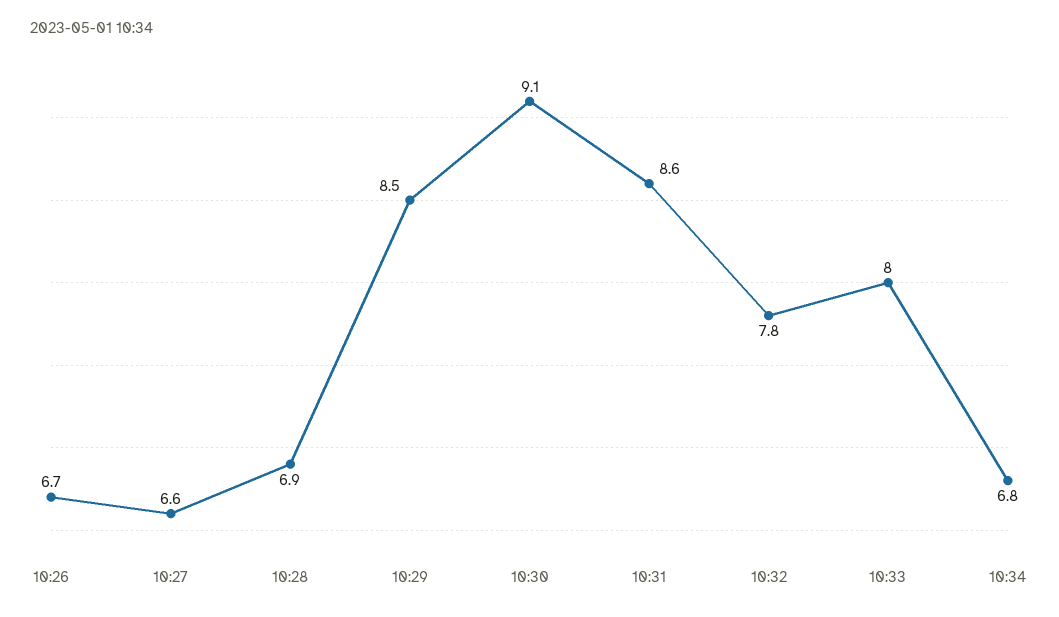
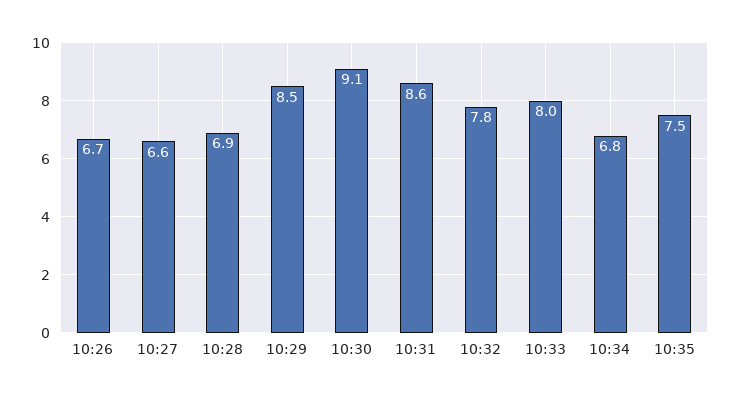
10:35: none -> 7.5

